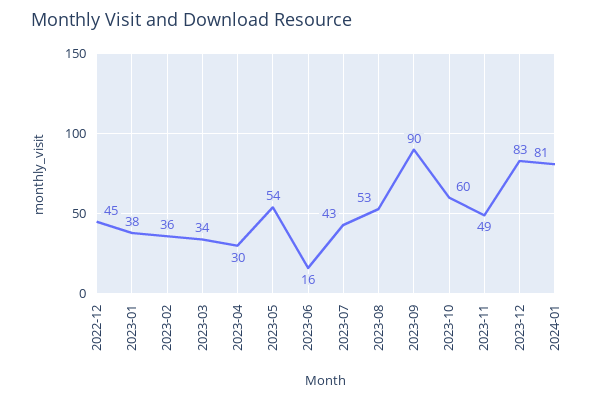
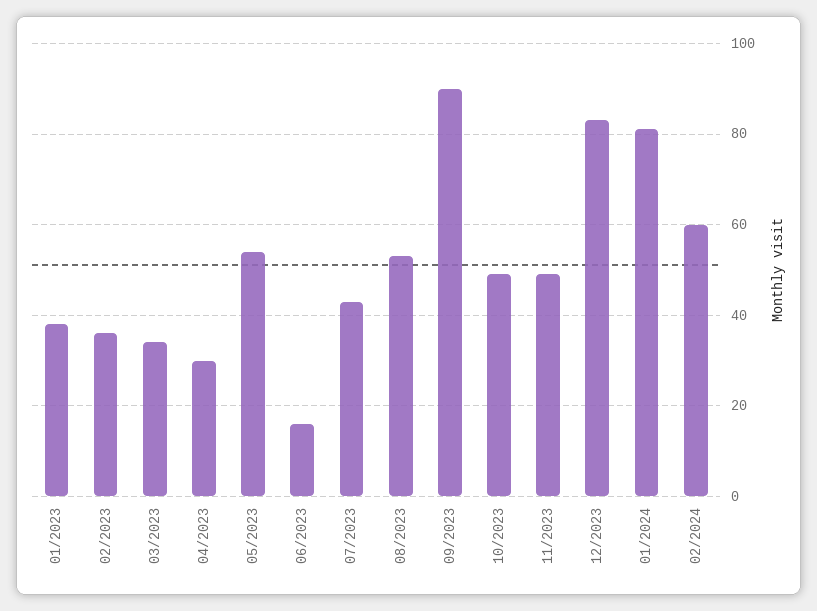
2022-12: 45 -> none
2023-10: 60 -> 50
02/2024: none -> 60

